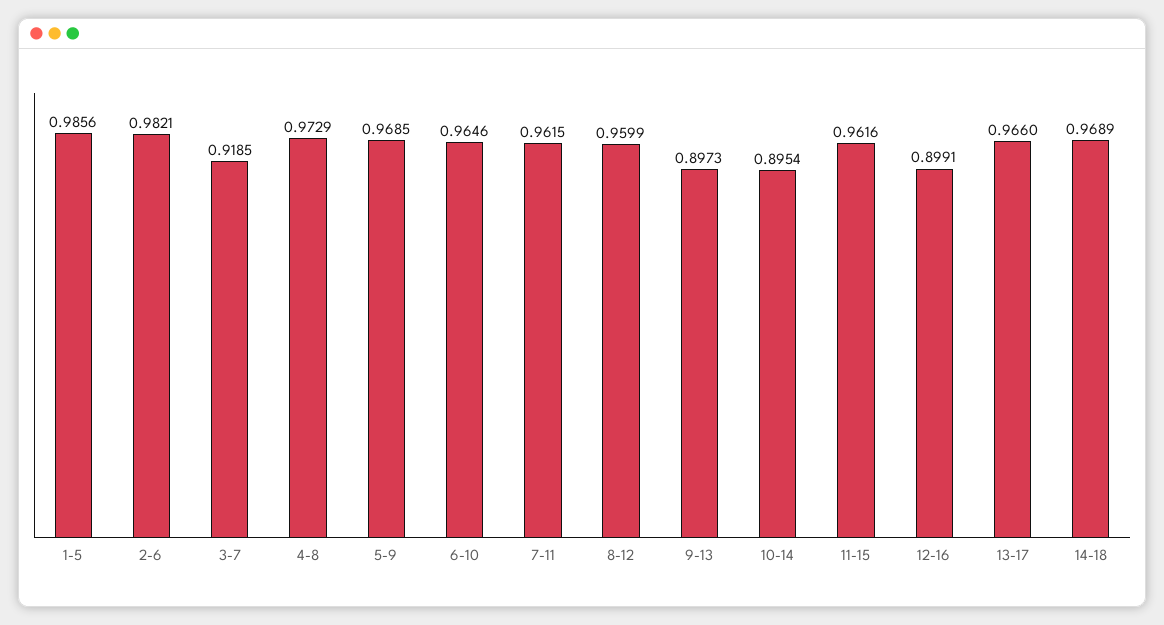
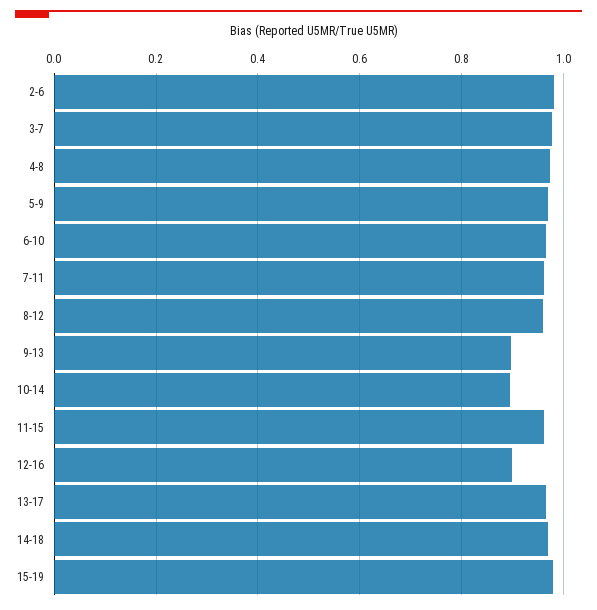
1-5: 0.9856 -> none
3-7: 0.9185 -> 0.98
15-19: none -> 0.98

